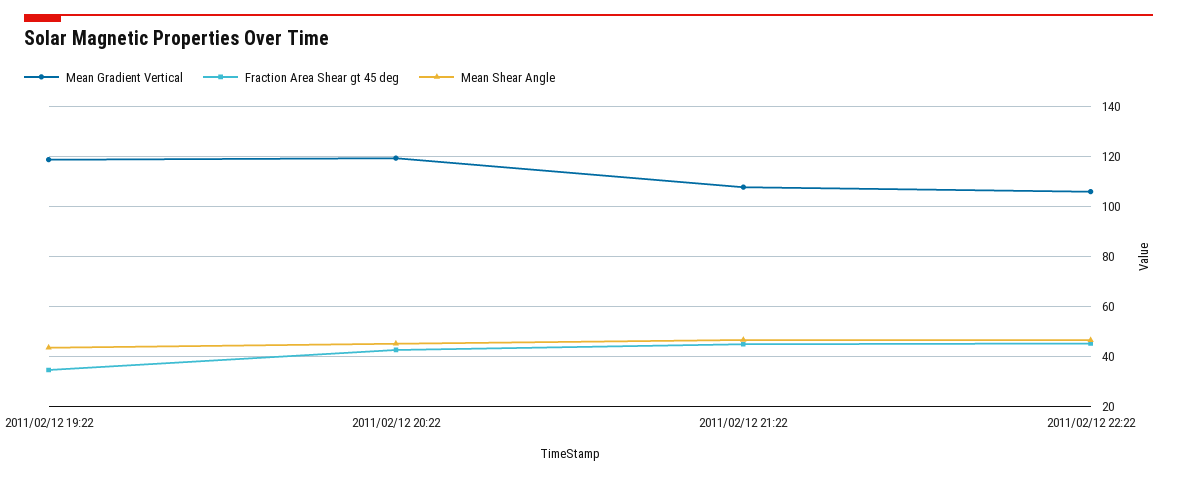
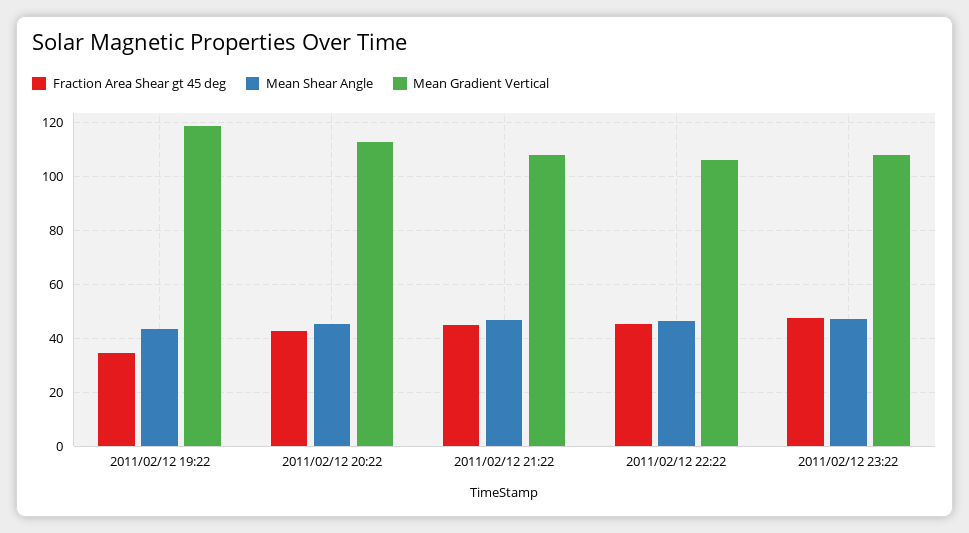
Mean Gradient Vertical, 2011/02/12 20:22: 120 -> 112.5
Fraction Area Shear gt 45 deg, 2011/02/12 23:22: none -> 47.5
Mean Shear Angle, 2011/02/12 23:22: none -> 47.5
Mean Gradient Vertical, 2011/02/12 23:22: none -> 107.5

